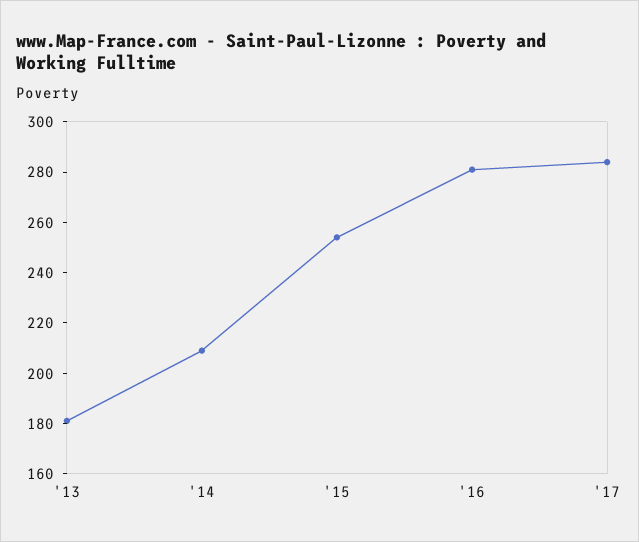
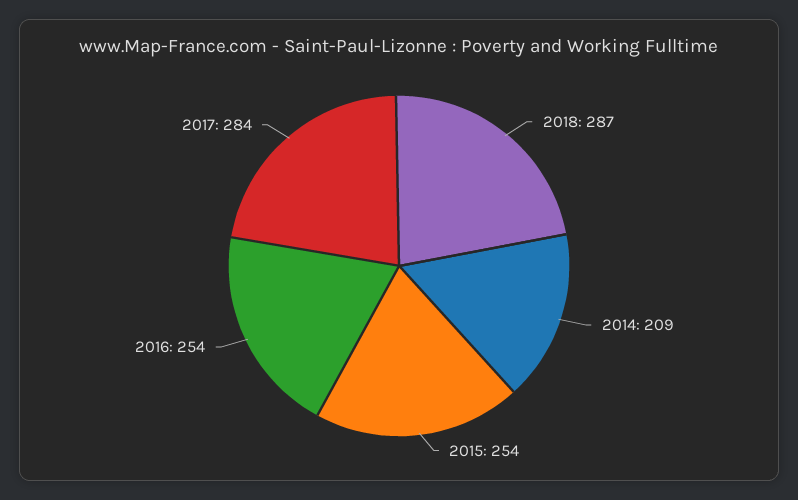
'13: 180 -> none
'16: 280 -> 254
2018: none -> 287

